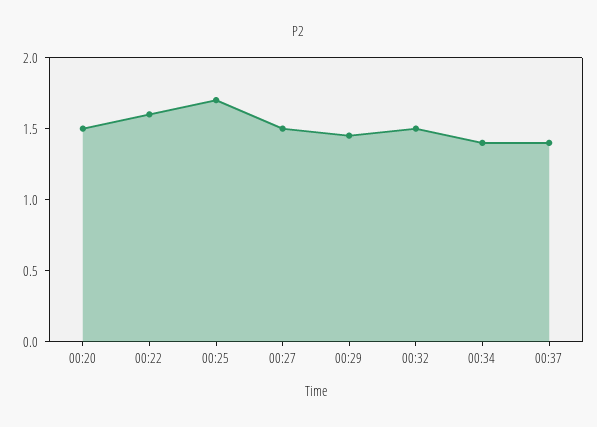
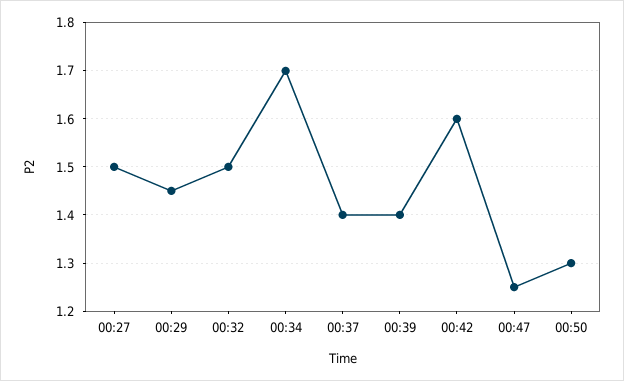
00:20: 1.5 -> none
00:22: 1.6 -> none
00:25: 1.7 -> none
00:34: 1.4 -> 1.7
00:39: none -> 1.4
00:42: none -> 1.6
00:47: none -> 1.25
00:50: none -> 1.3

